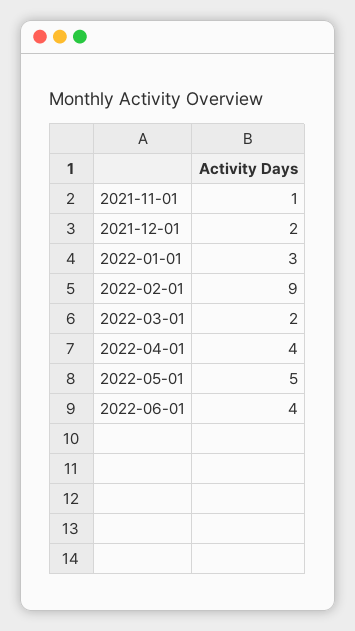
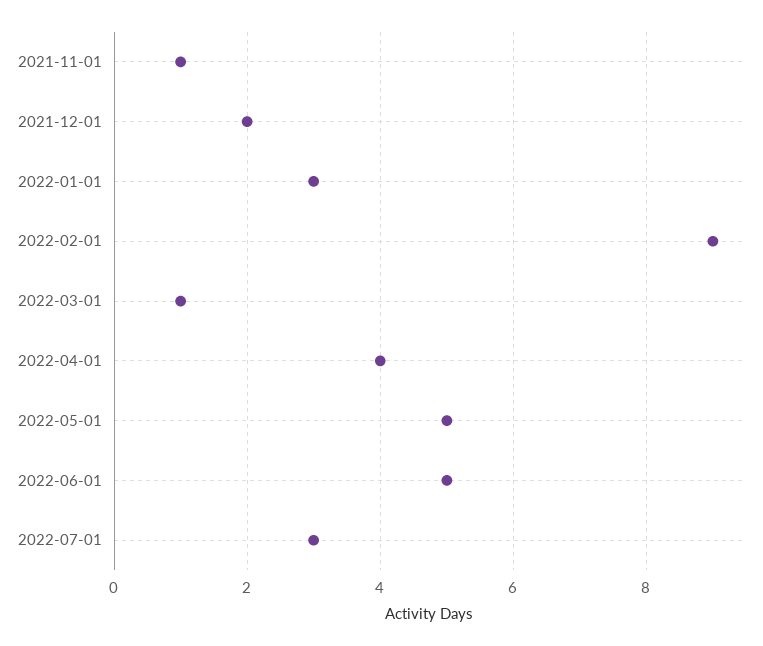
2022-03-01: 2 -> 1
2022-06-01: 4 -> 5
2022-07-01: none -> 3

